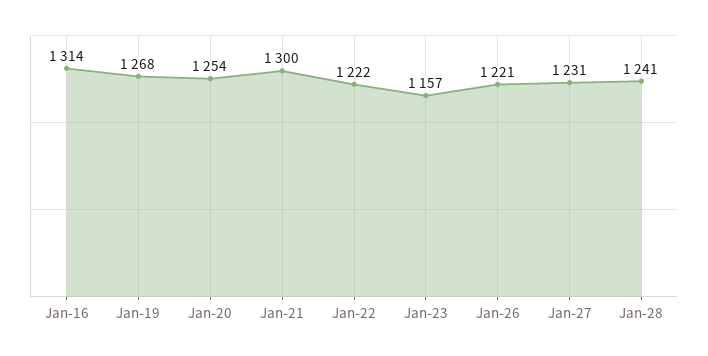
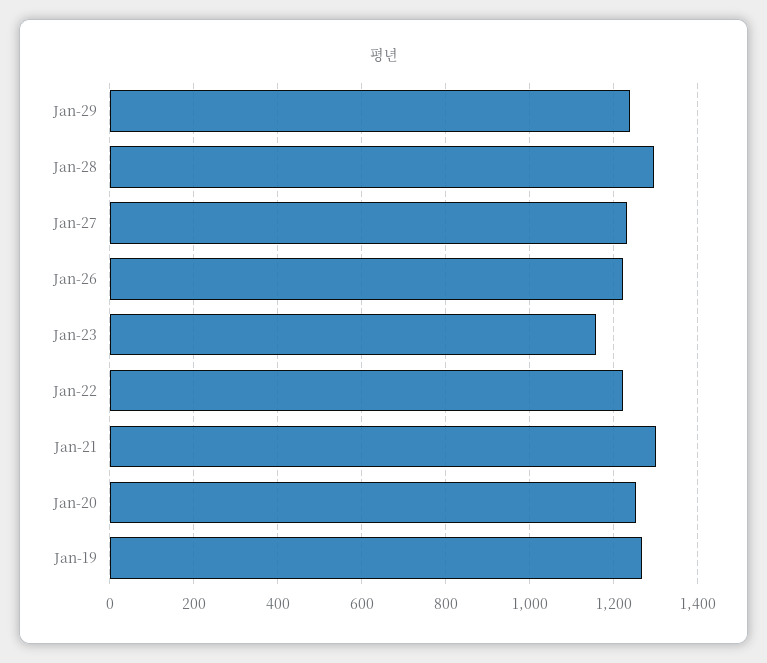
Jan-16: 1314 -> none
Jan-28: 1241 -> 1300
Jan-29: none -> 1240

